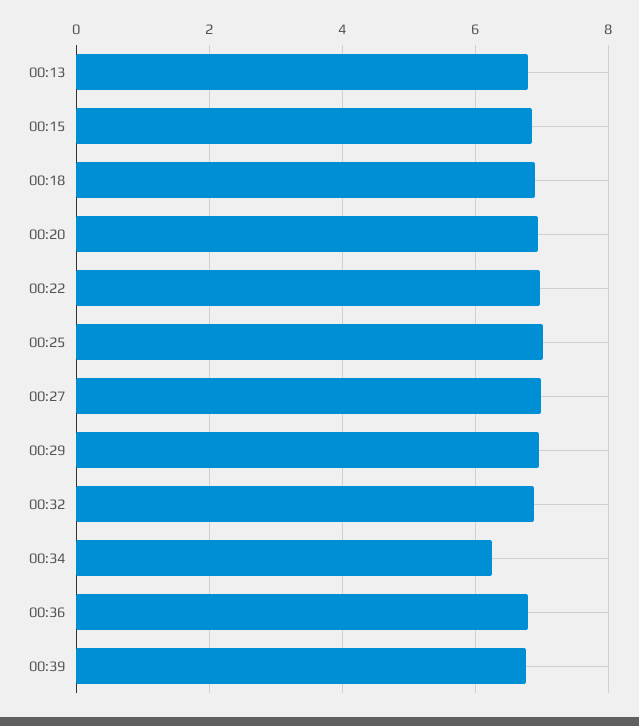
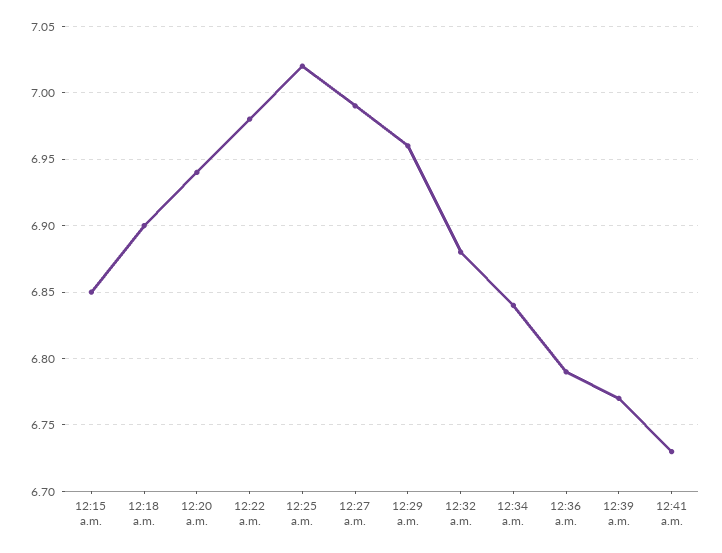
00:13: 6.8 -> none
00:34: 6.2 -> 6.84
12:41 a.m.: none -> 6.73

